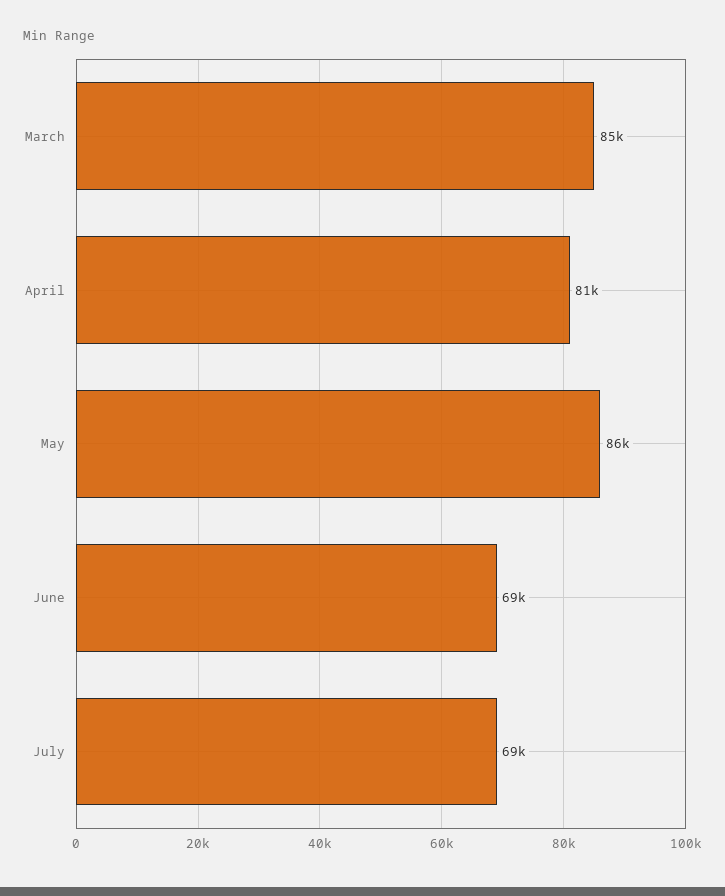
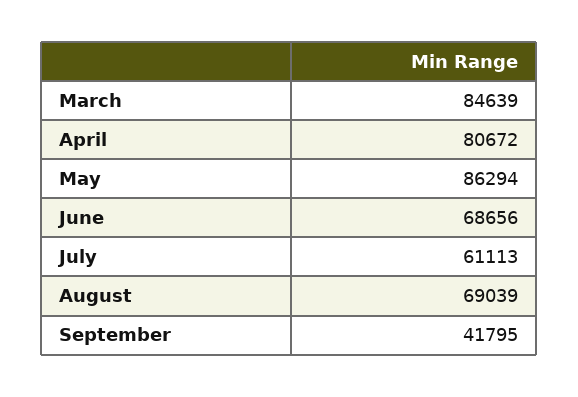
July: 69000 -> 61113
August: none -> 69039
September: none -> 41795

